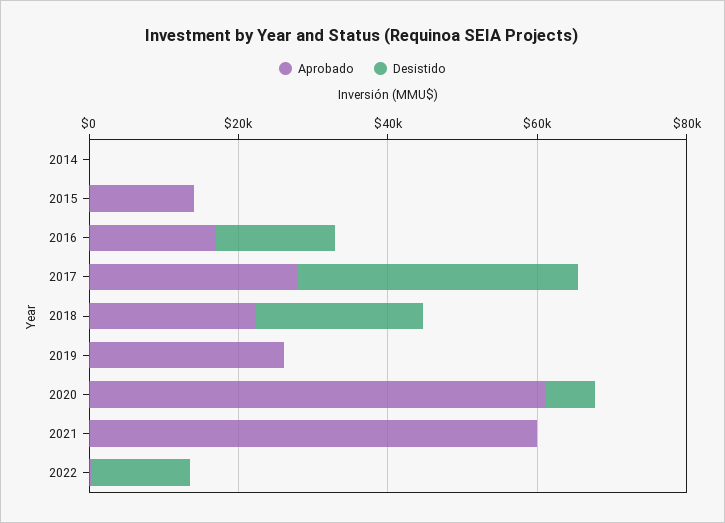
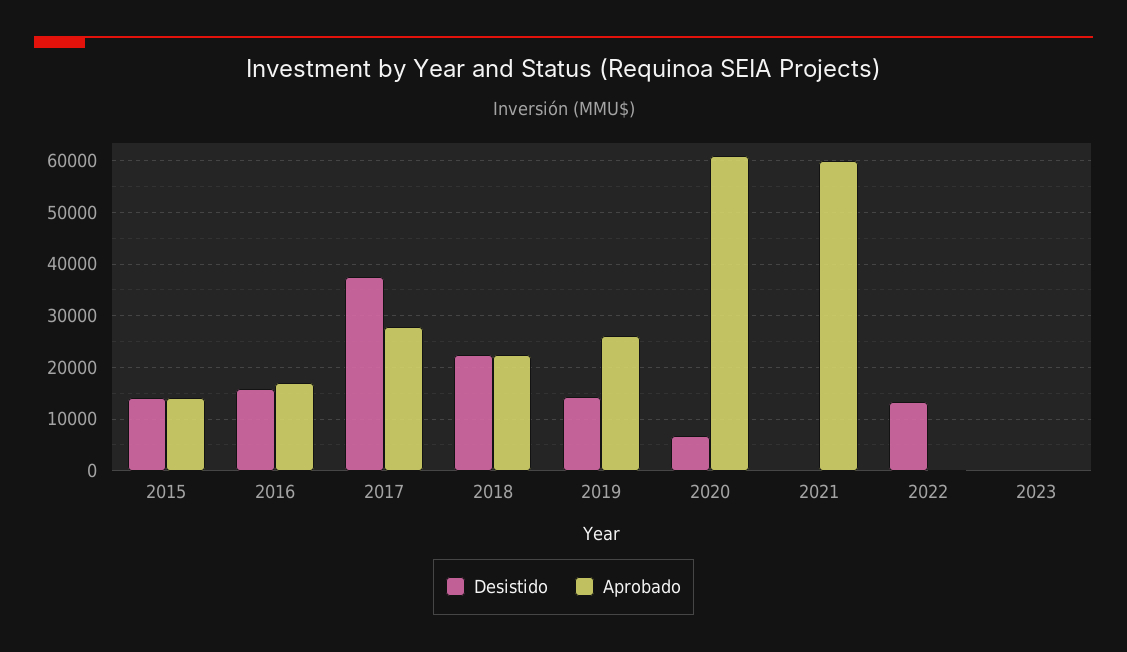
Aprobado, 2014: 0 -> none
Desistido, 2014: 0 -> none
Desistido, 2015: 0 -> 14000
Desistido, 2019: 0 -> 14000
Desistido, 2023: none -> 0
Aprobado, 2023: none -> 0

